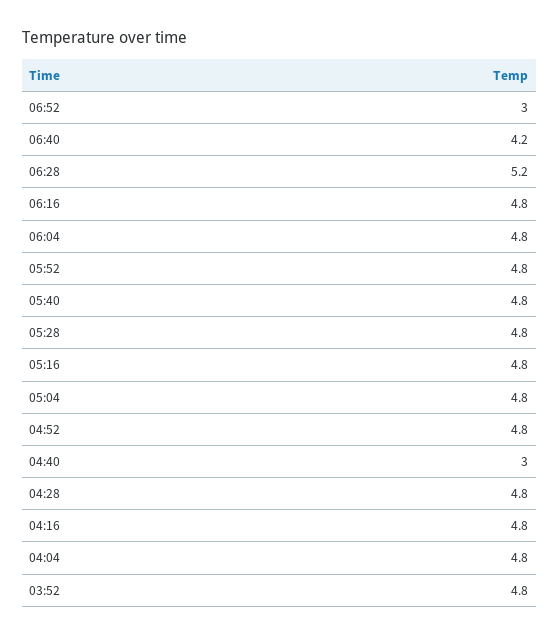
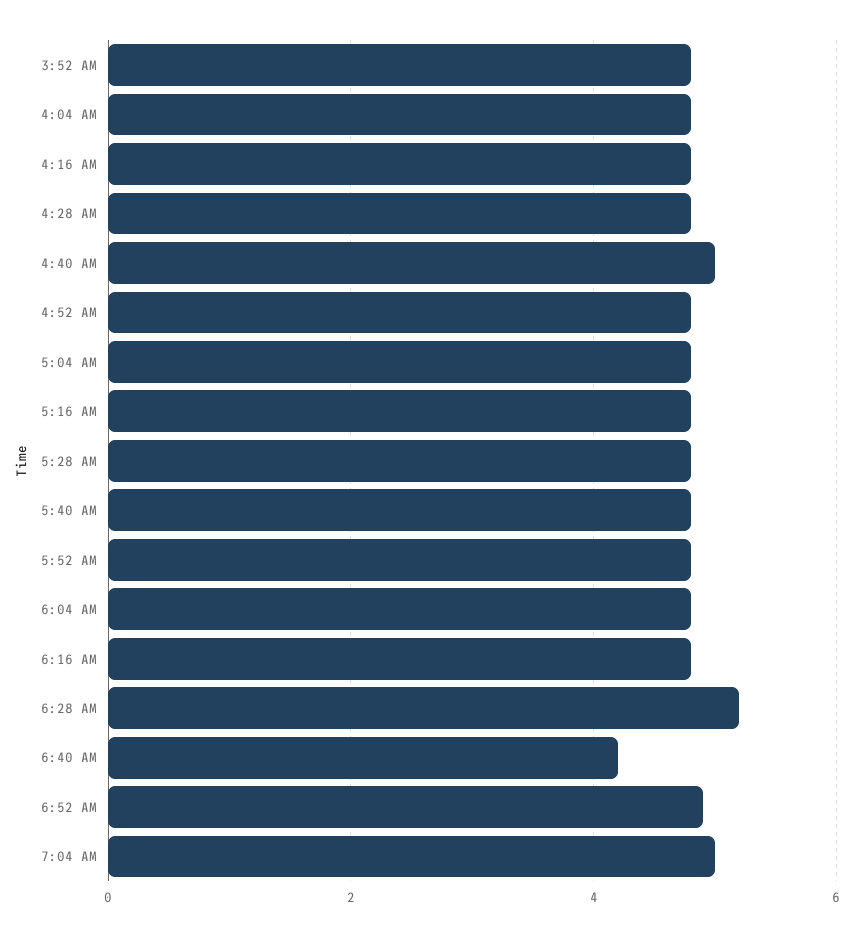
06:52: 3 -> 5
04:40: 3 -> 5
7:04 AM: none -> 5

